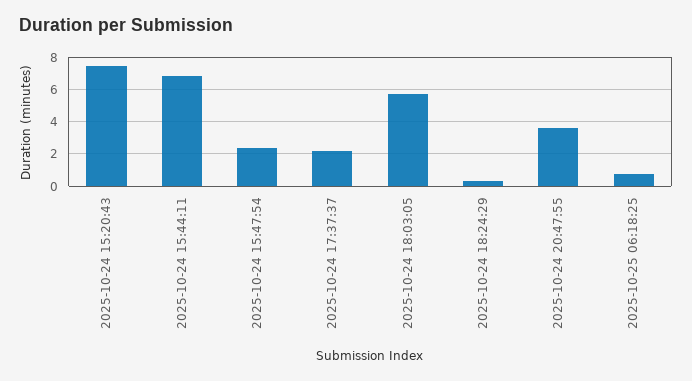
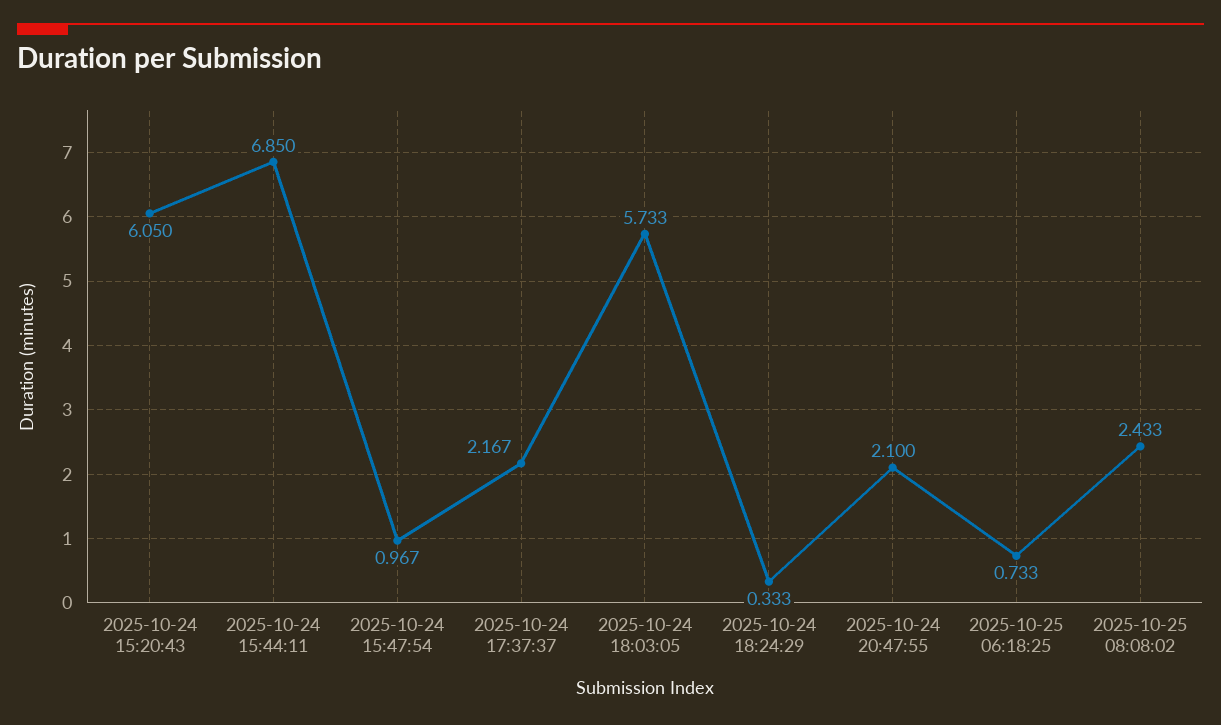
2025-10-24 15:20:43: 7.5 -> 6.05
2025-10-24 15:47:54: 2.5 -> 0.967
2025-10-24 20:47:55: 3.5 -> 2.1
2025-10-25 08:08:02: none -> 2.433

